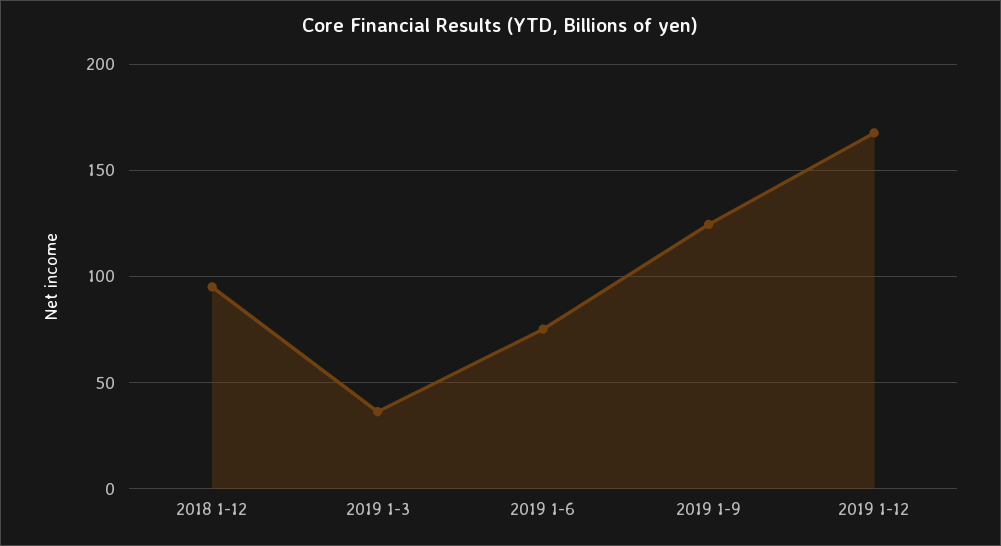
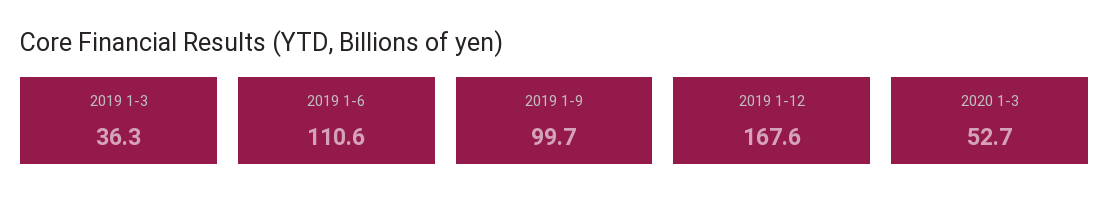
2018 1-12: 95 -> none
2019 1-6: 75 -> 110.6
2019 1-9: 125 -> 99.7
2020 1-3: none -> 52.7

